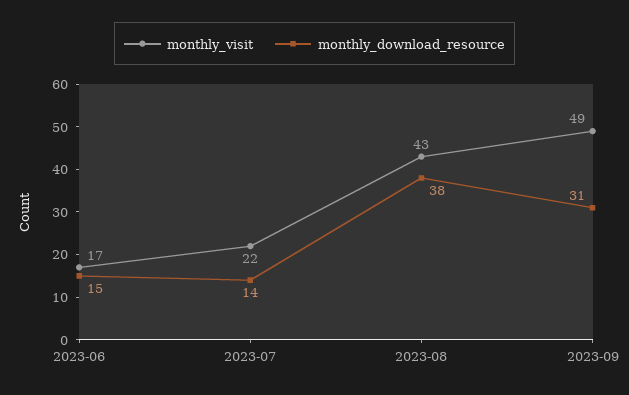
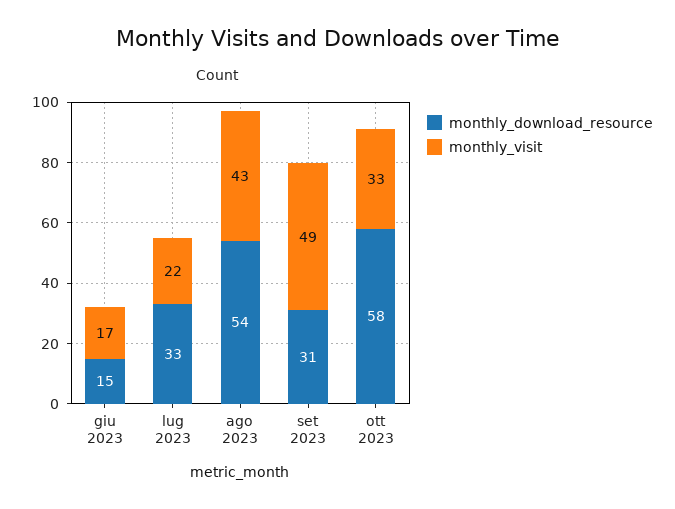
monthly_download_resource, 2023-07: 14 -> 33
monthly_download_resource, 2023-08: 38 -> 54
monthly_download_resource, ott 2023: none -> 58
monthly_visit, ott 2023: none -> 33

